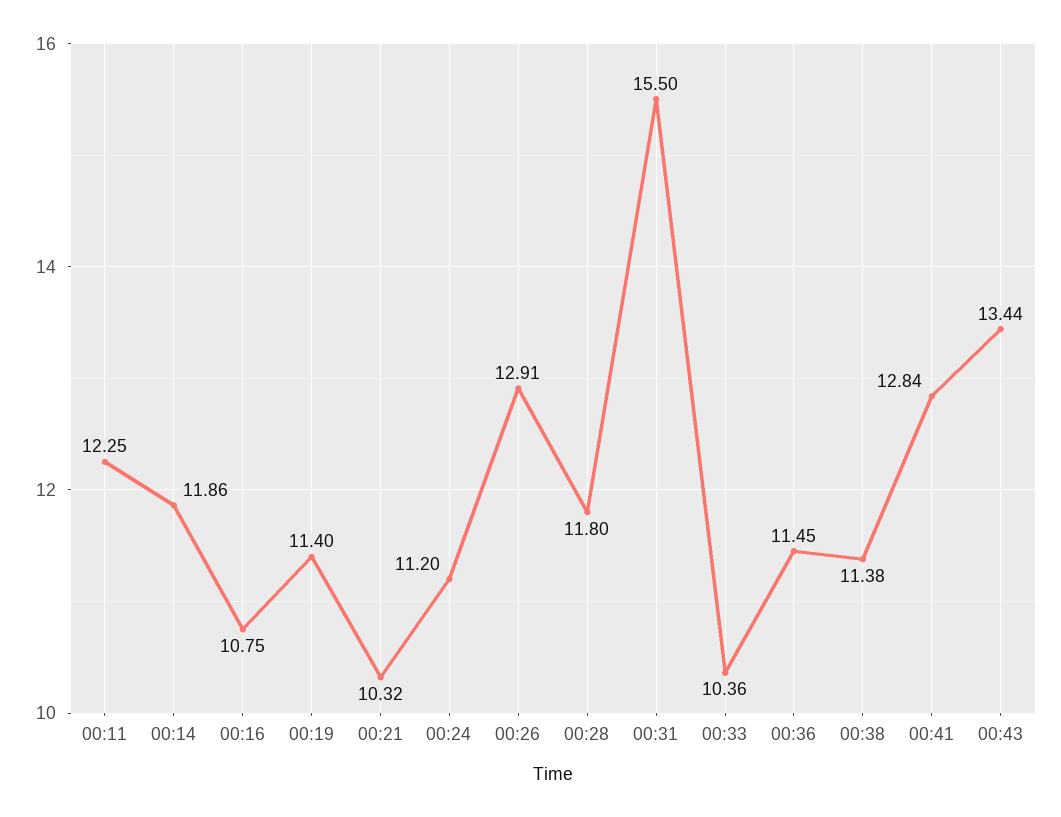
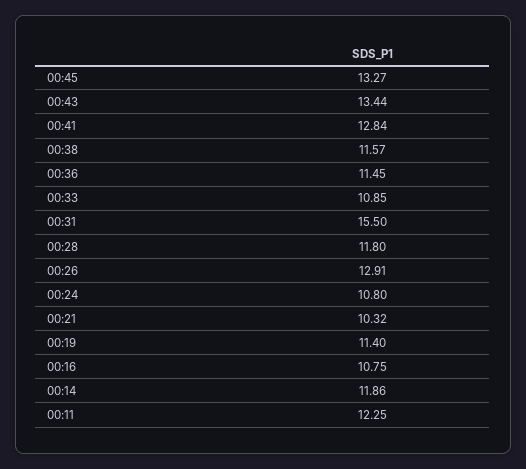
00:24: 11.2 -> 10.8
00:33: 10.36 -> 10.85
00:38: 11.38 -> 11.57
00:45: none -> 13.27

